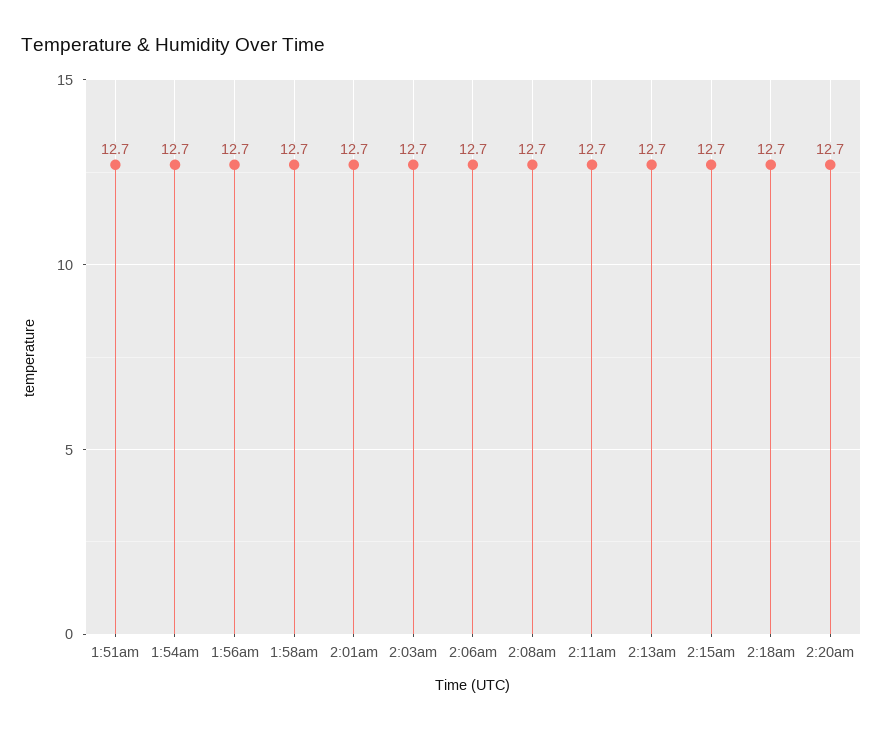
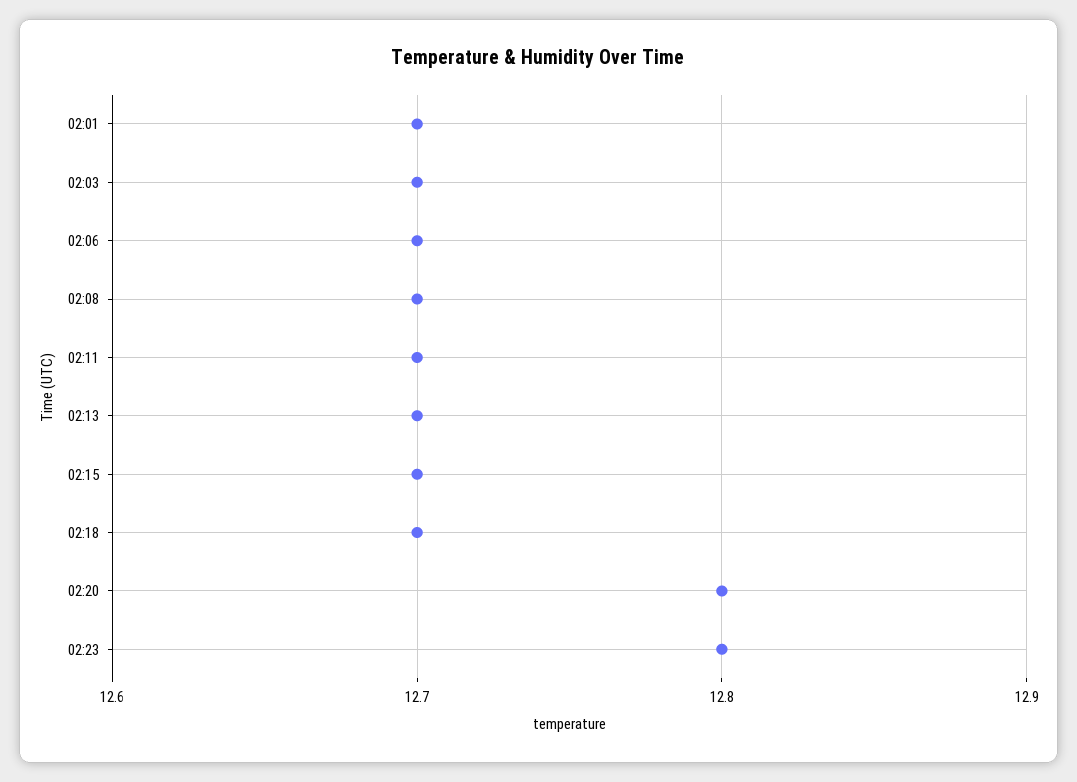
1:51am: 12.7 -> none
1:54am: 12.7 -> none
1:56am: 12.7 -> none
1:58am: 12.7 -> none
2:20am: 12.7 -> 12.8
02:23: none -> 12.8

